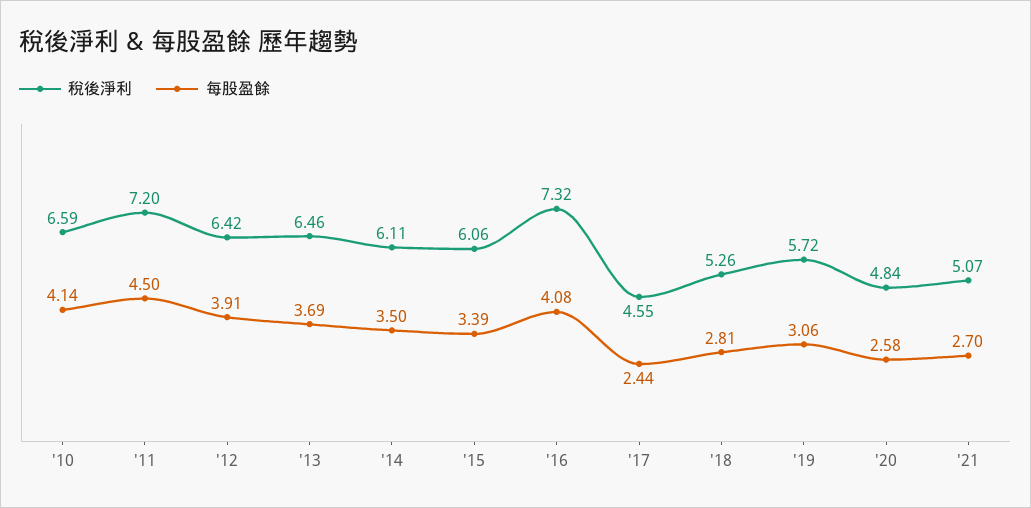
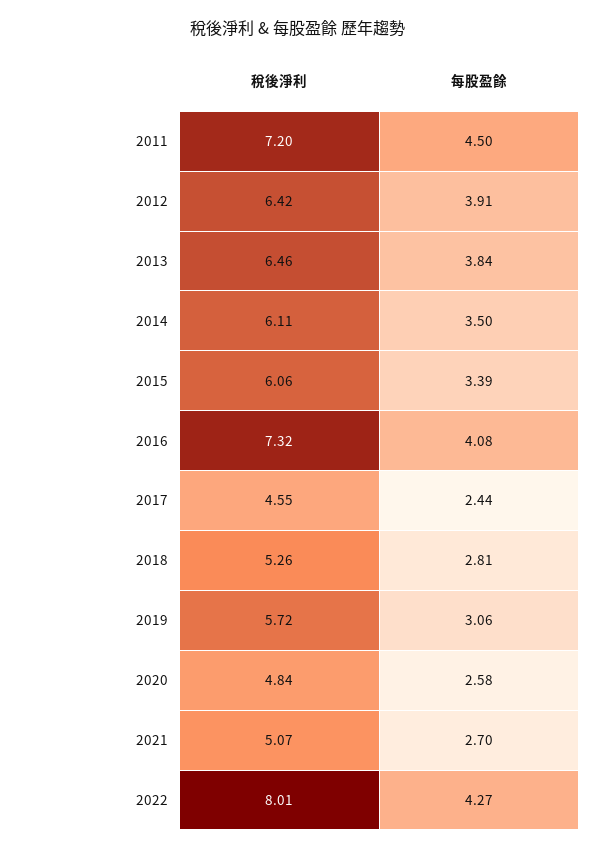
稅後淨利, '10: 6.59 -> none
每股盈餘, '10: 4.14 -> none
每股盈餘, '13: 3.69 -> 3.84
稅後淨利, 2022: none -> 8.01
每股盈餘, 2022: none -> 4.27

